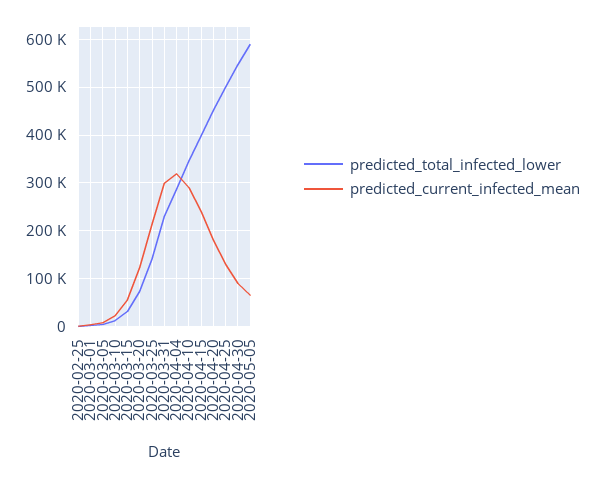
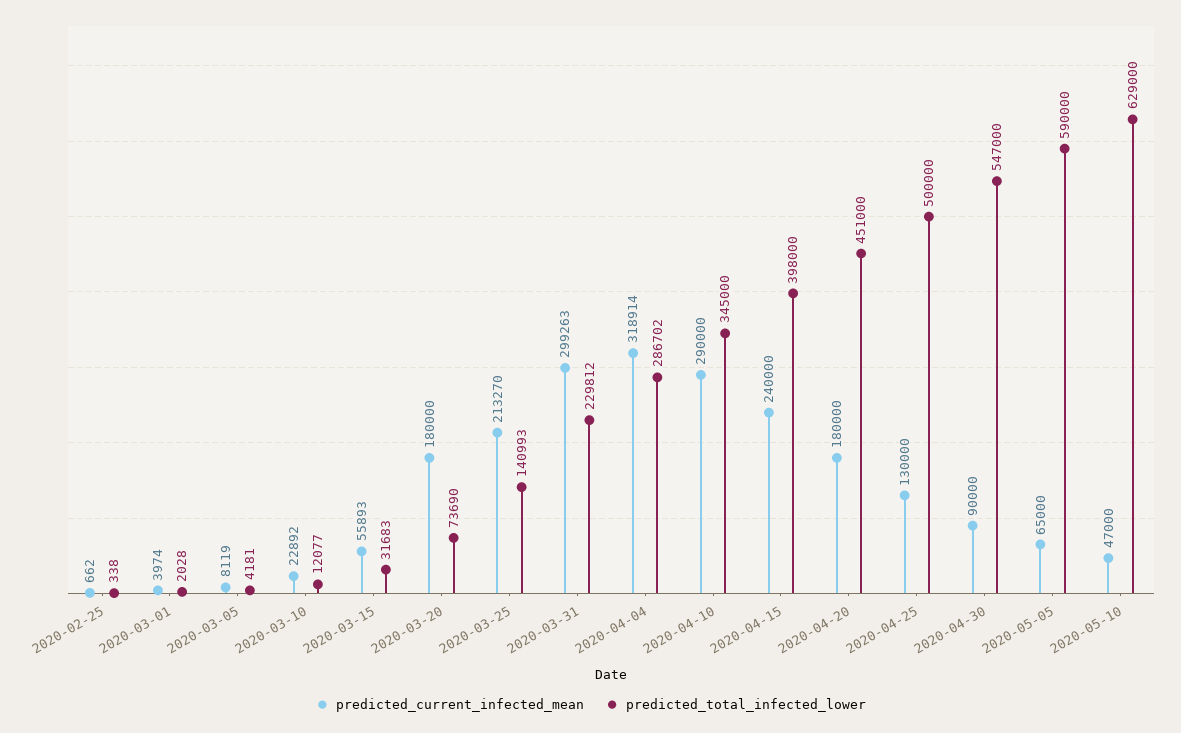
predicted_current_infected_mean, 2020-03-20: 120000 -> 180000
predicted_current_infected_mean, 2020-05-10: none -> 47000
predicted_total_infected_lower, 2020-05-10: none -> 629000

